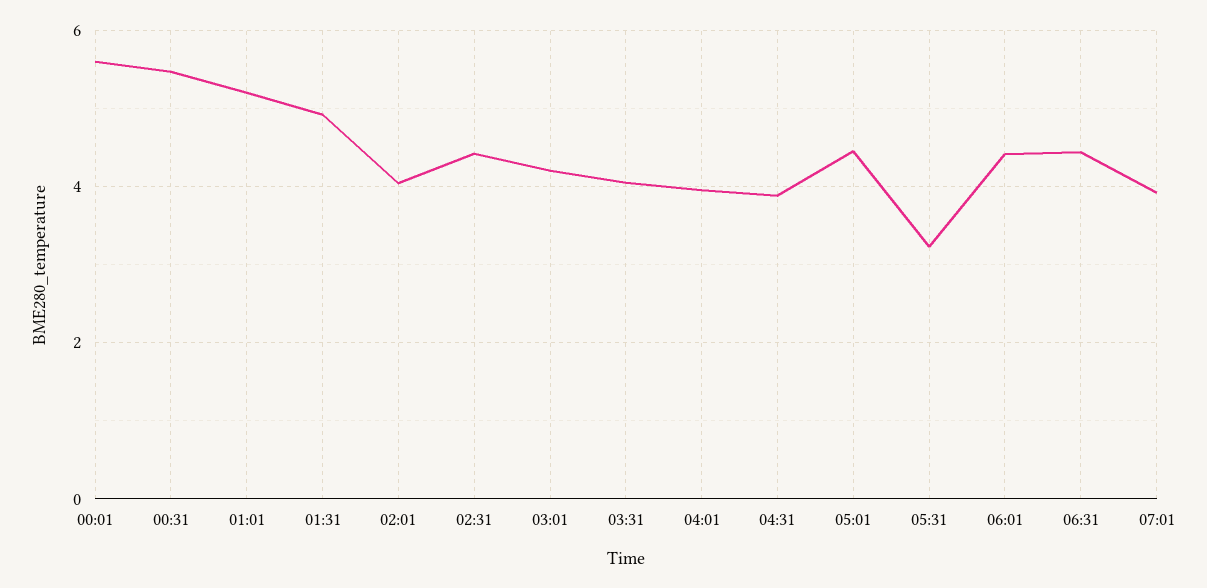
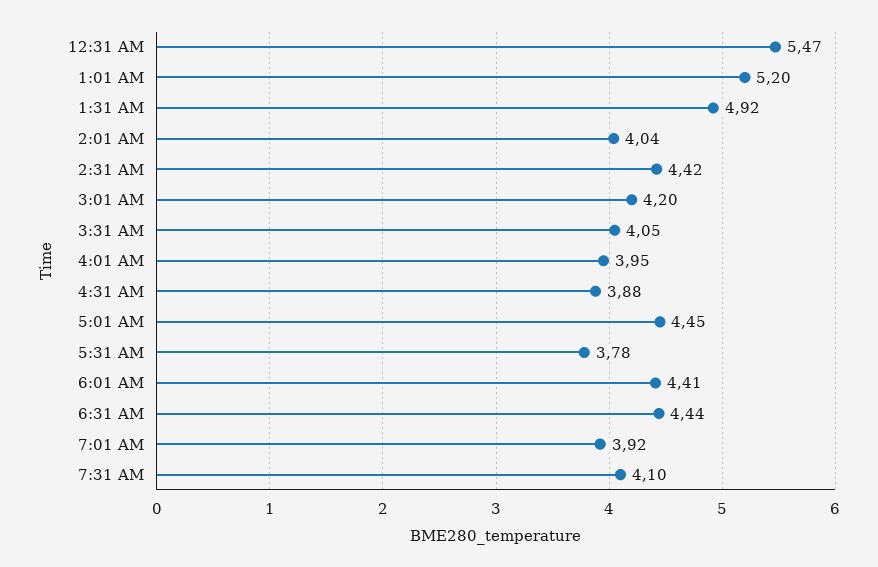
00:01: 5.6 -> none
05:31: 3.2 -> 3.78
7:31 AM: none -> 4.1

